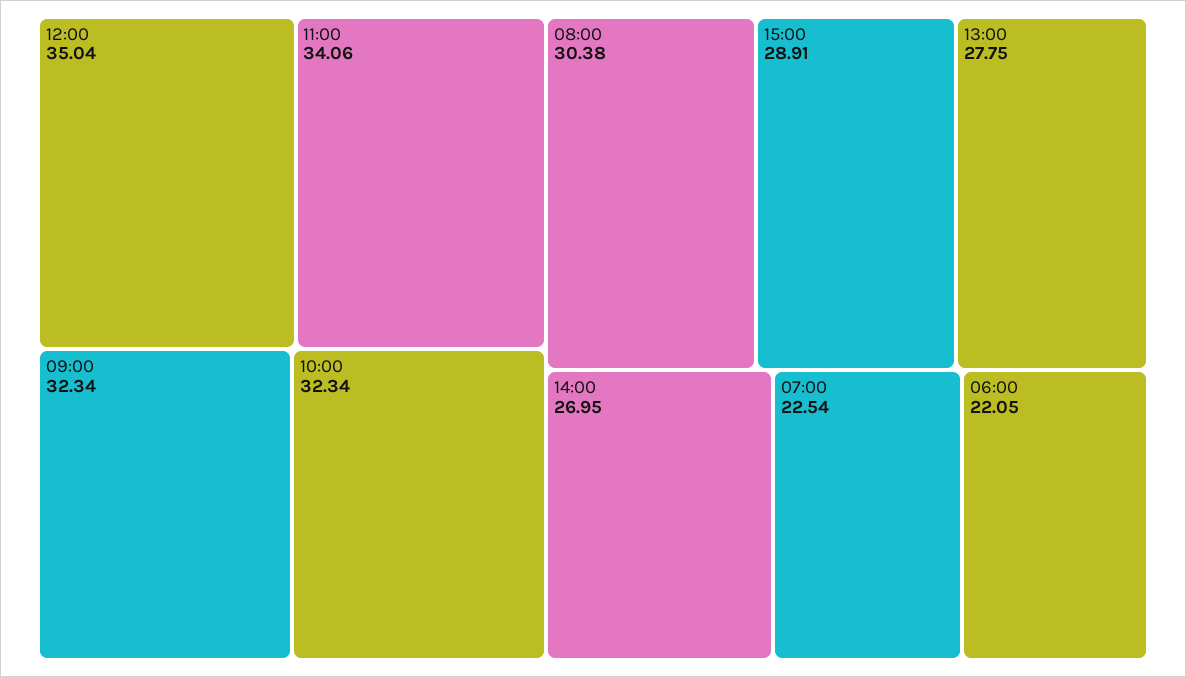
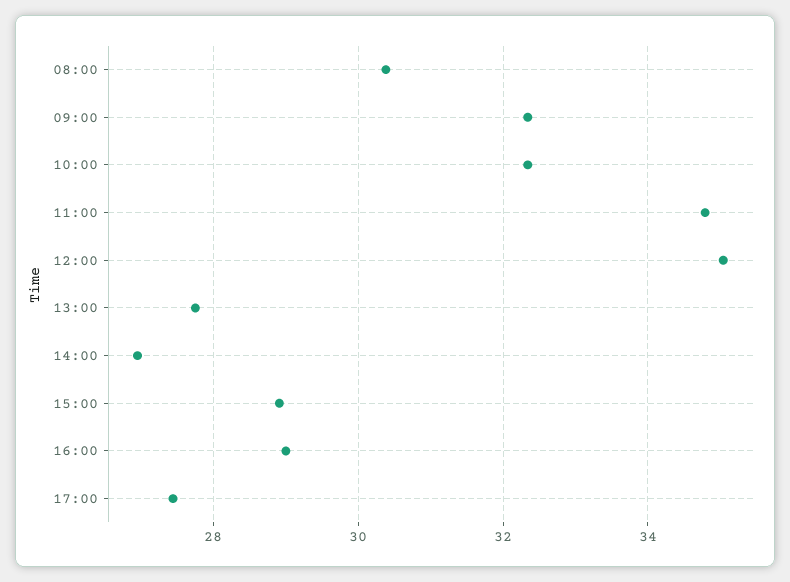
11:00: 34.06 -> 34.8
07:00: 22.54 -> none
06:00: 22.05 -> none
16:00: none -> 29
17:00: none -> 27.4

